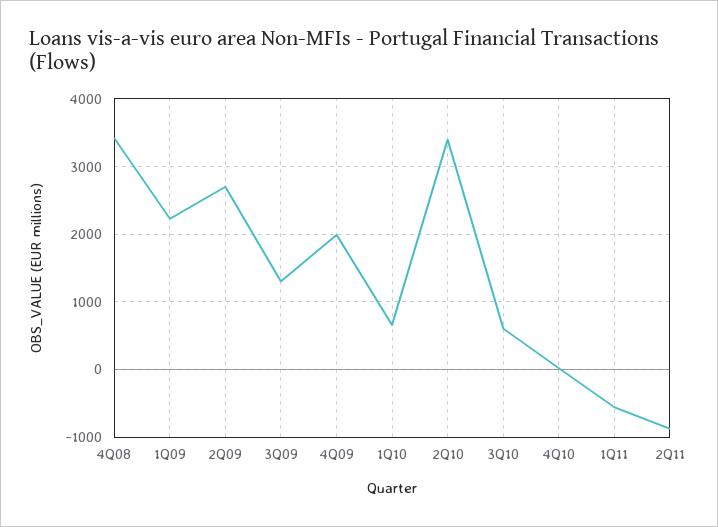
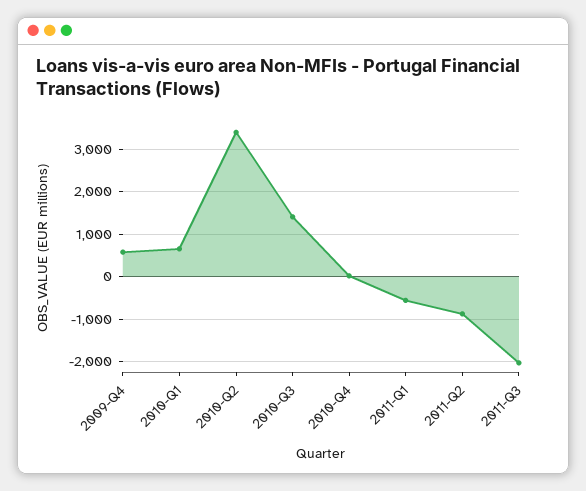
4Q08: 3400 -> none
1Q09: 2200 -> none
2Q09: 2700 -> none
3Q09: 1300 -> none
4Q09: 2000 -> 600
3Q10: 600 -> 1400
2011-Q3: none -> -2000

